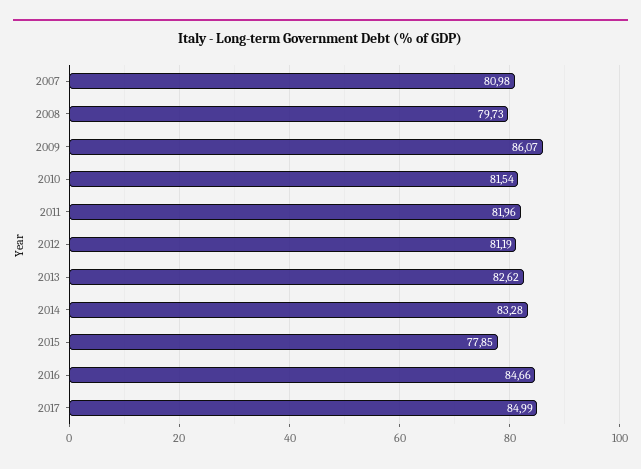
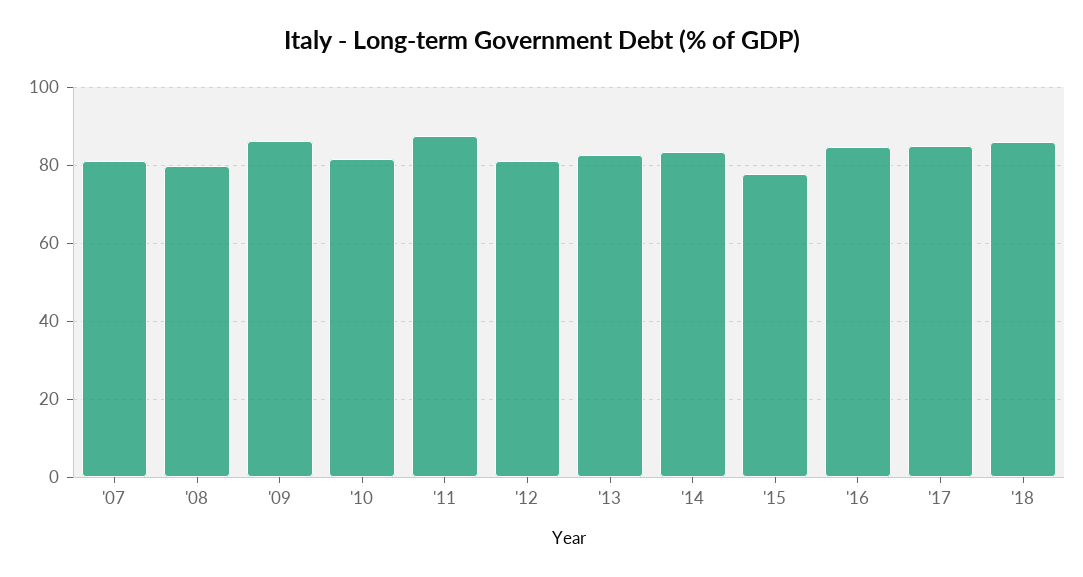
2011: 81.96 -> 88
'18: none -> 86

